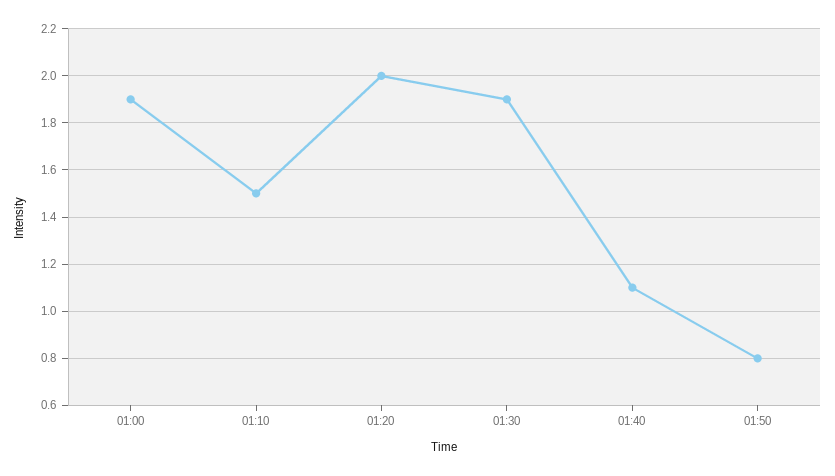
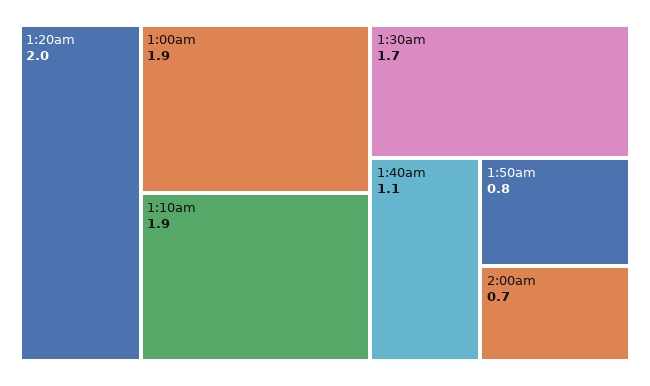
01:10: 1.5 -> 1.9
01:30: 1.9 -> 1.7
2:00am: none -> 0.7

